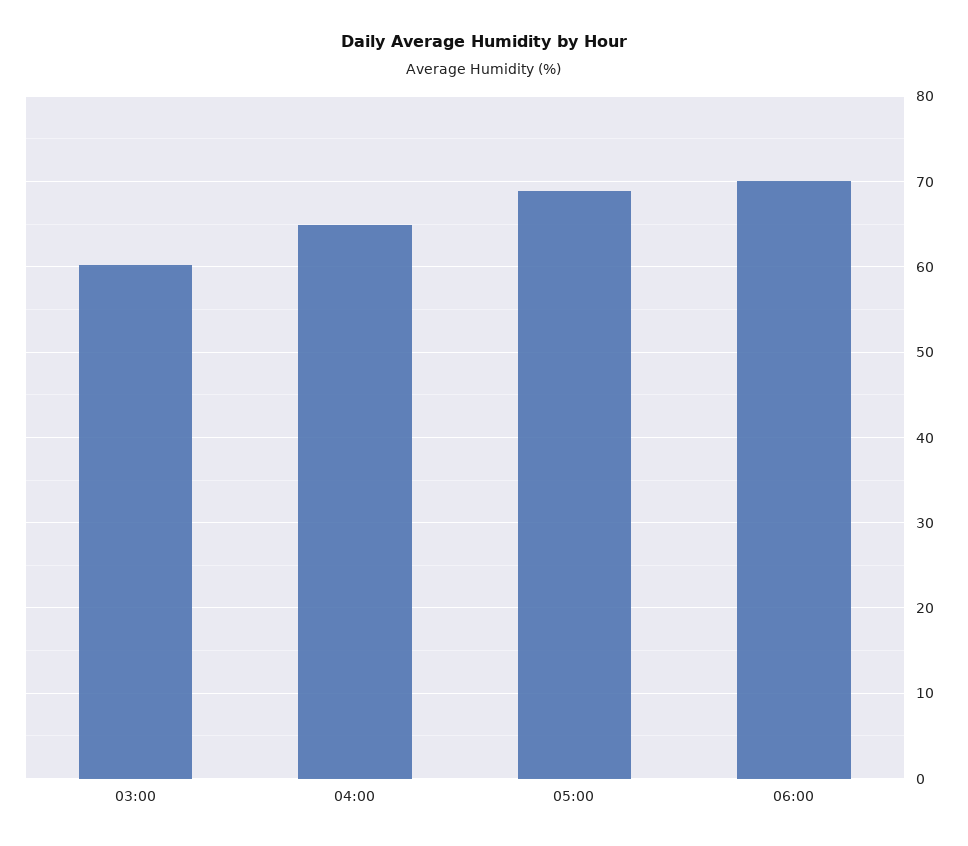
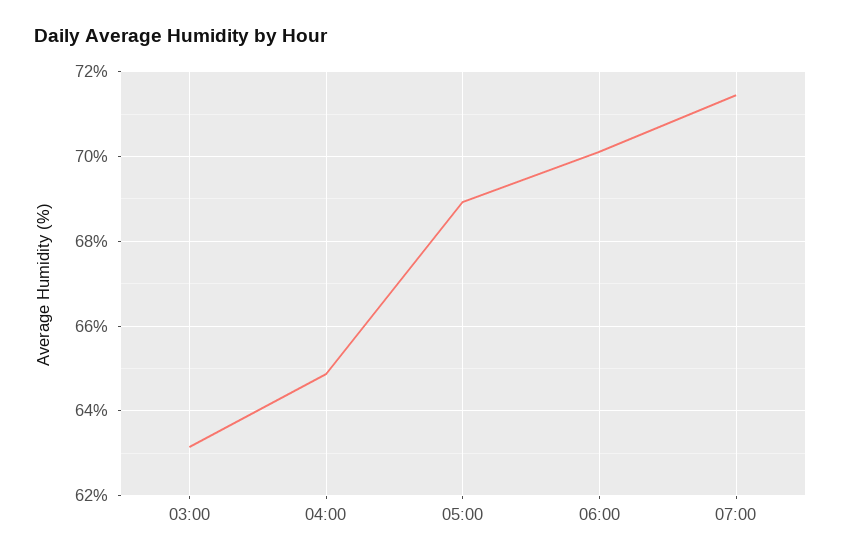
03:00: 60 -> 63.2
07:00: none -> 71.4

